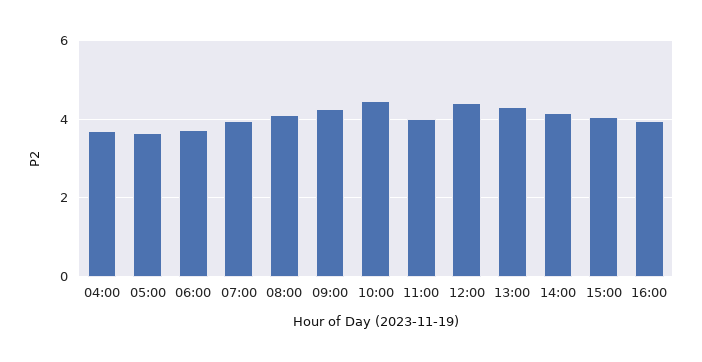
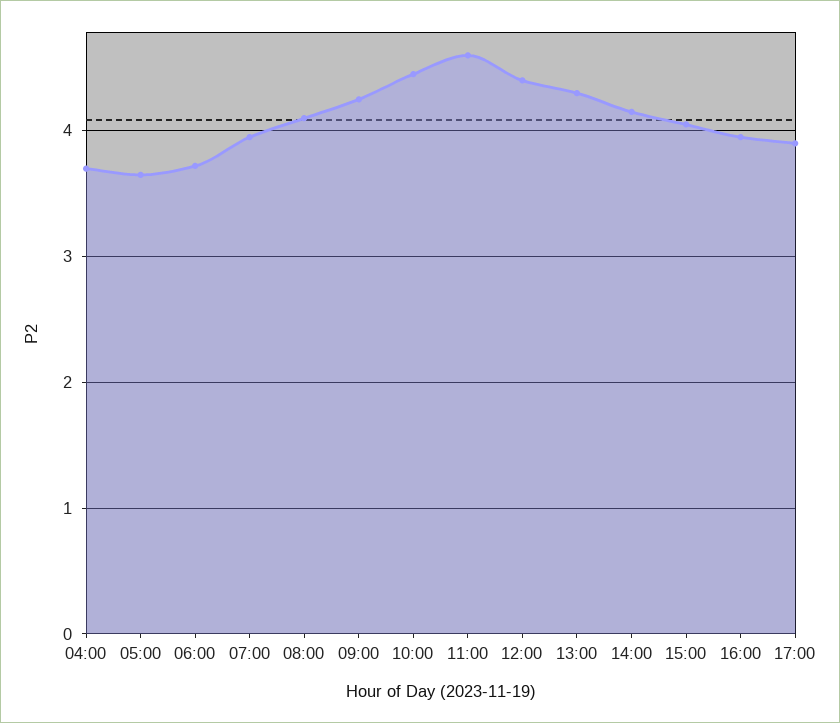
11:00: 4 -> 4.6
17:00: none -> 3.9

